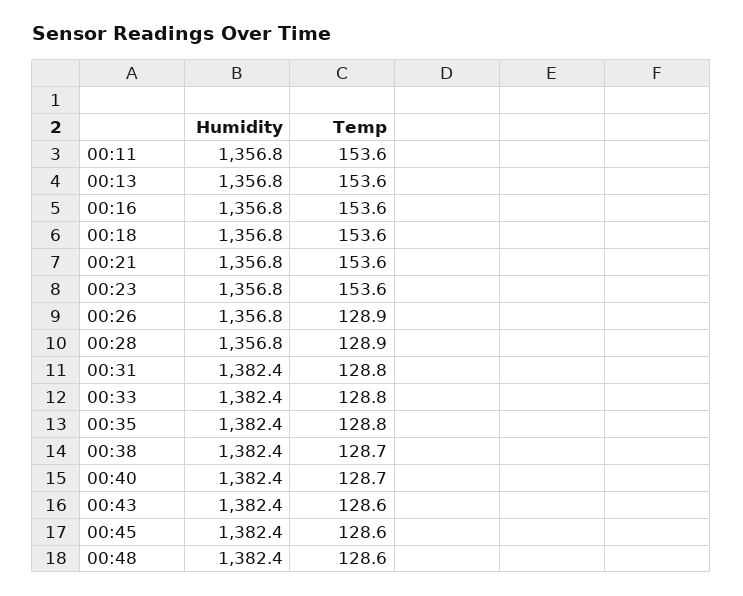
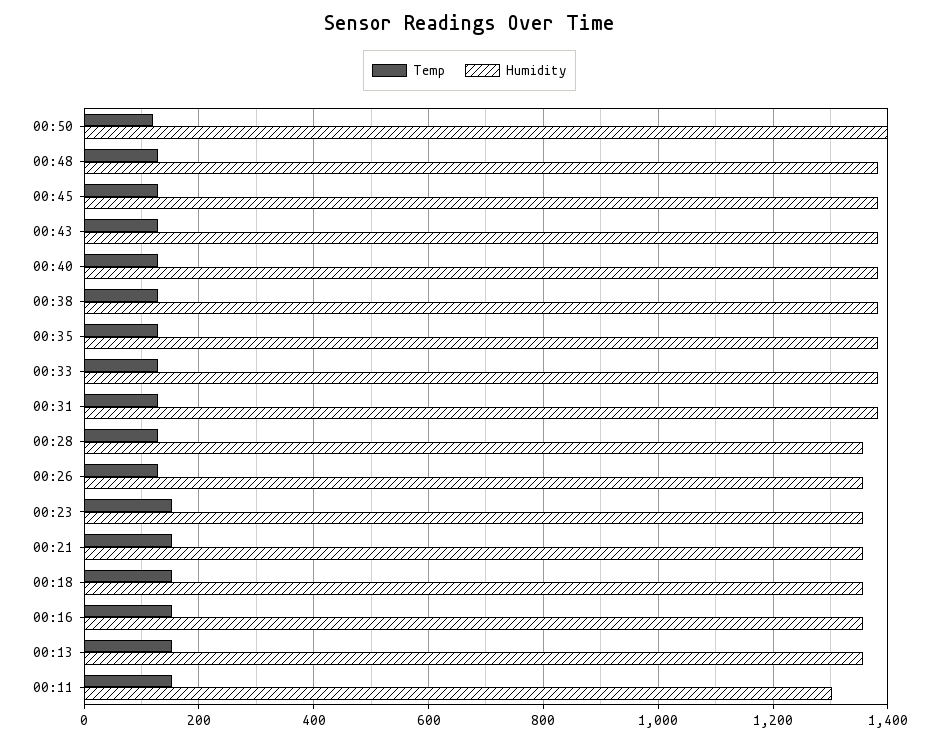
Humidity, 00:11: 1356.8 -> 1300
Temp, 00:50: none -> 120
Humidity, 00:50: none -> 1400

